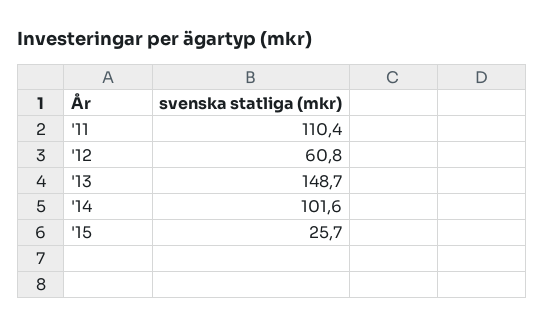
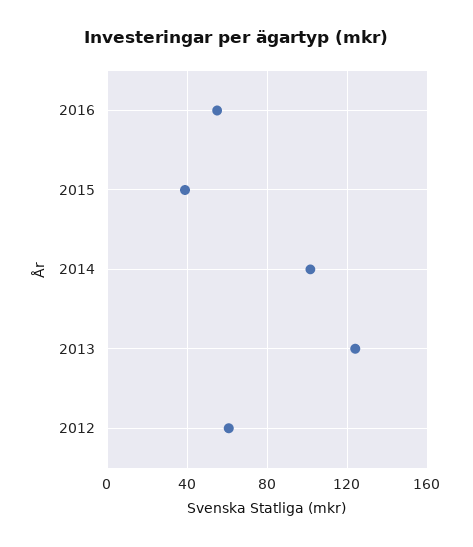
'11: 110.4 -> none
'13: 148.7 -> 125
'15: 25.7 -> 40
2016: none -> 55

